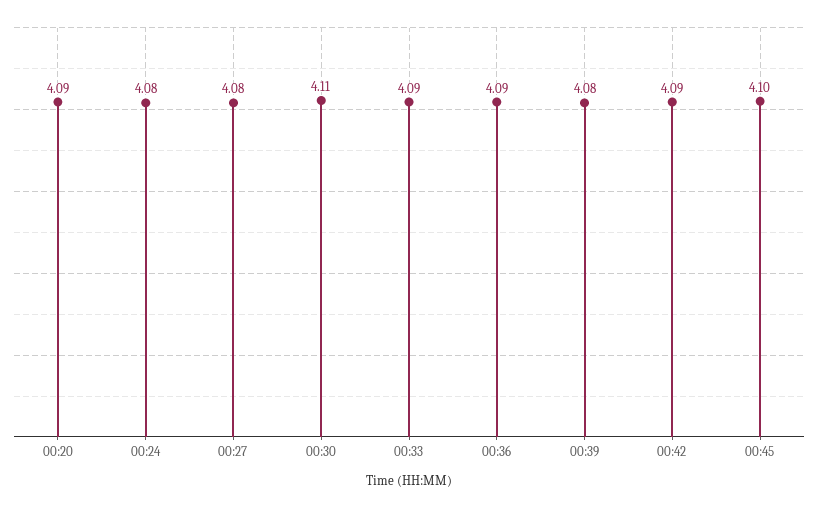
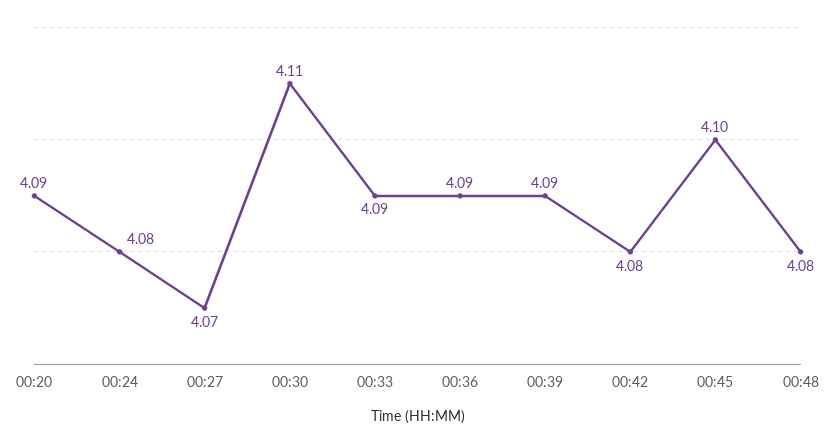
00:27: 4.08 -> 4.07
00:39: 4.08 -> 4.09
00:42: 4.09 -> 4.08
00:48: none -> 4.08

